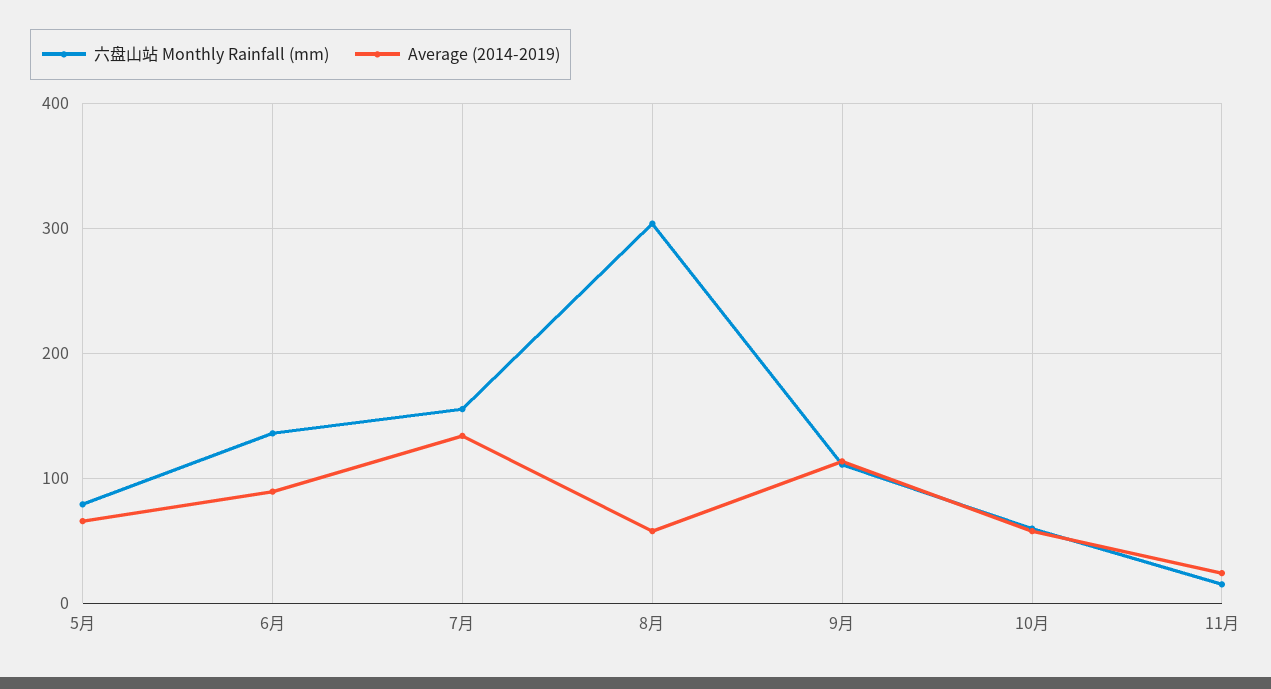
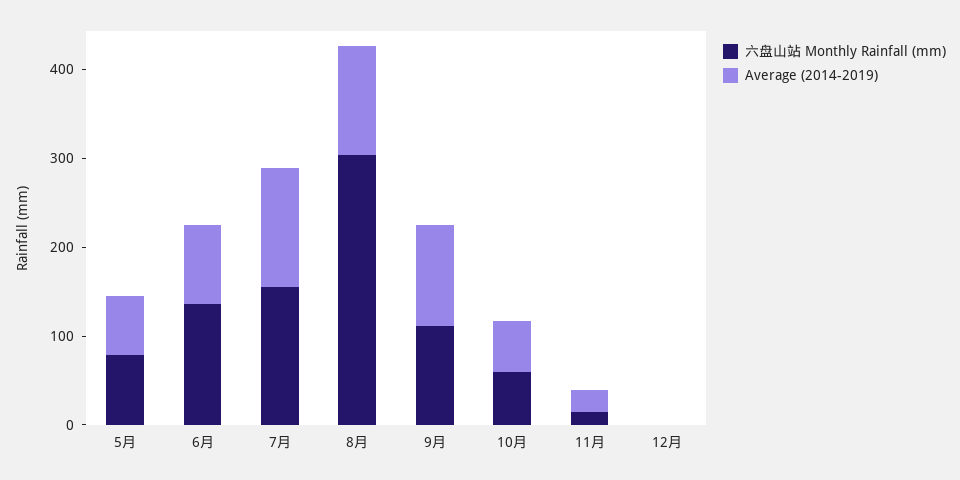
Average (2014-2019), 8月: 60 -> 120
六盘山站 Monthly Rainfall (mm), 12月: none -> 0
Average (2014-2019), 12月: none -> 0

